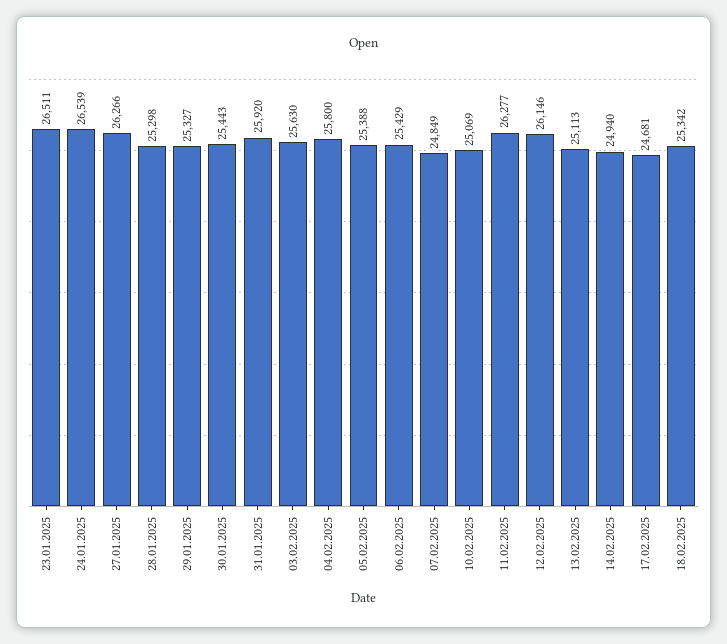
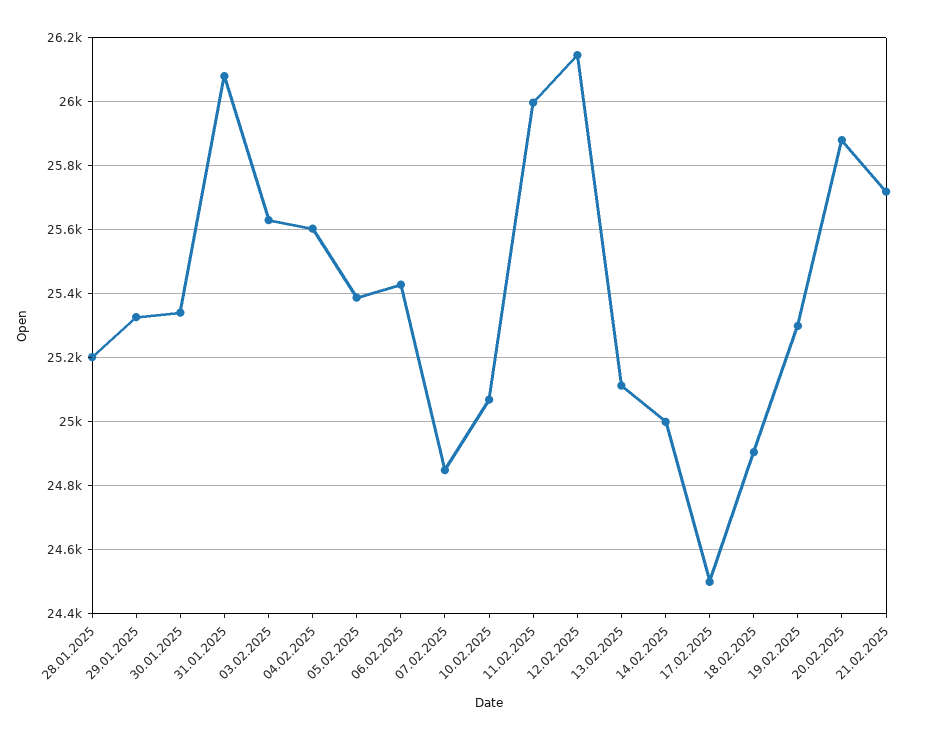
23.01.2025: 26511 -> none
24.01.2025: 26539 -> none
27.01.2025: 26266 -> none
28.01.2025: 25298 -> 25200
30.01.2025: 25443 -> 25340
31.01.2025: 25920 -> 26080
04.02.2025: 25800 -> 25600
11.02.2025: 26277 -> 26000
14.02.2025: 24940 -> 25000
17.02.2025: 24681 -> 24500
18.02.2025: 25342 -> 24900
19.02.2025: none -> 25300
20.02.2025: none -> 25880
21.02.2025: none -> 25720

